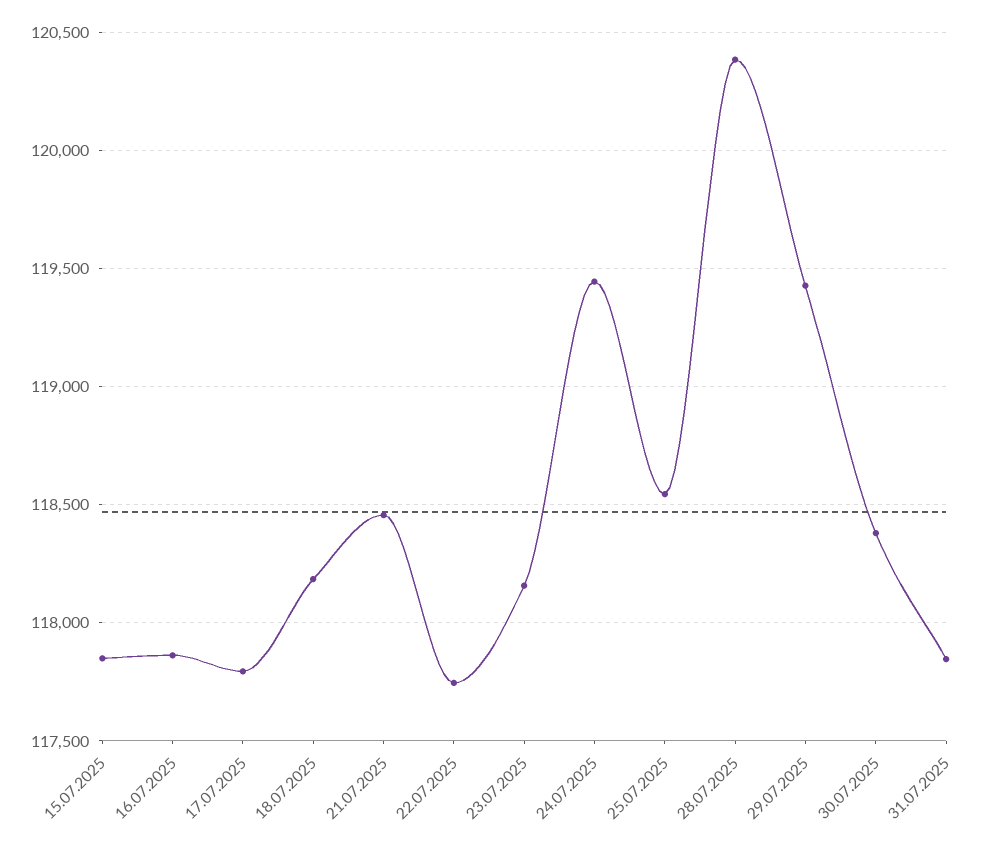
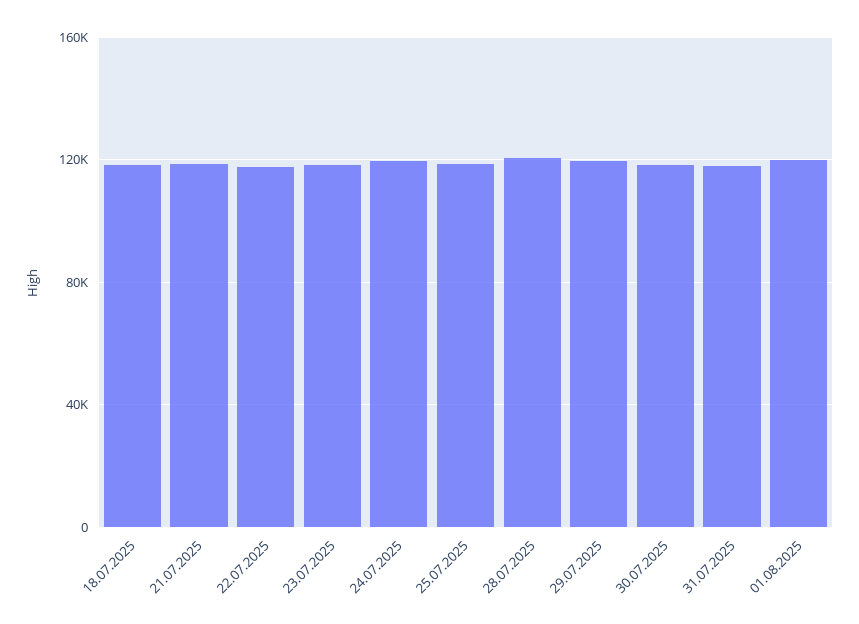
15.07.2025: 117850 -> none
16.07.2025: 117850 -> none
17.07.2025: 117800 -> none
01.08.2025: none -> 120000

